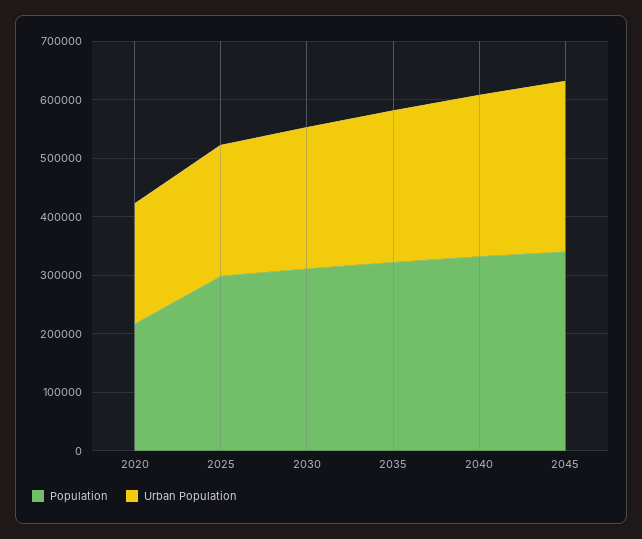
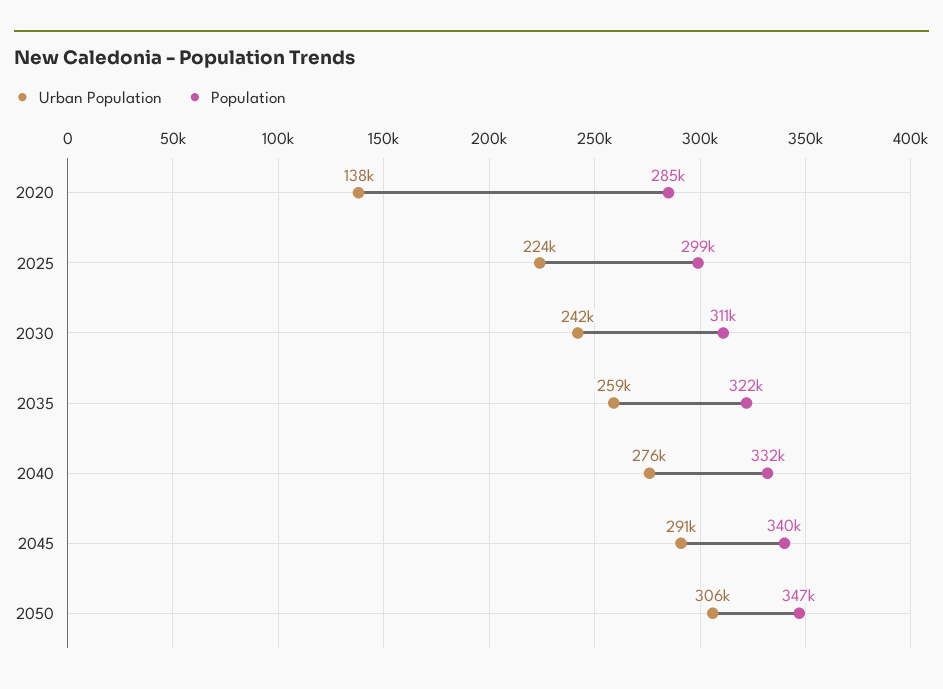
Population, 2020: 220000 -> 285000
Urban Population, 2020: 200000 -> 138000
Urban Population, 2050: none -> 306000
Population, 2050: none -> 347000

